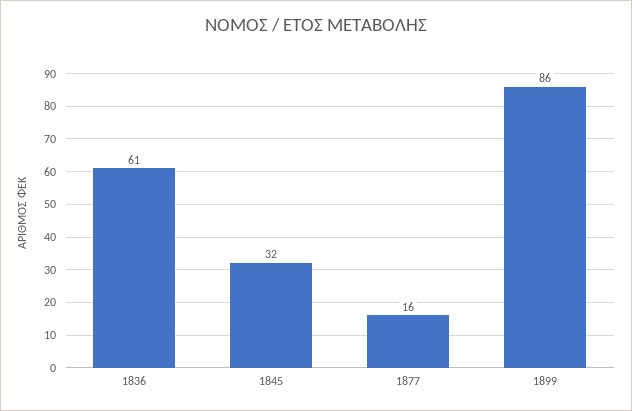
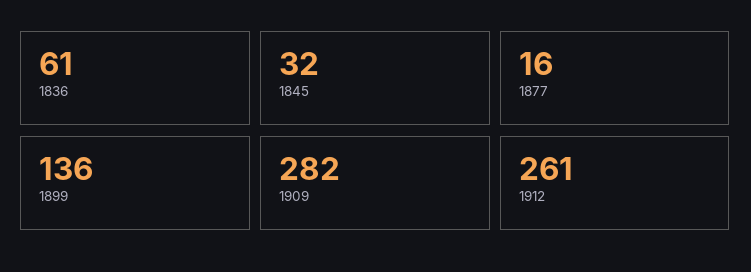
1899: 86 -> 136
1909: none -> 282
1912: none -> 261

